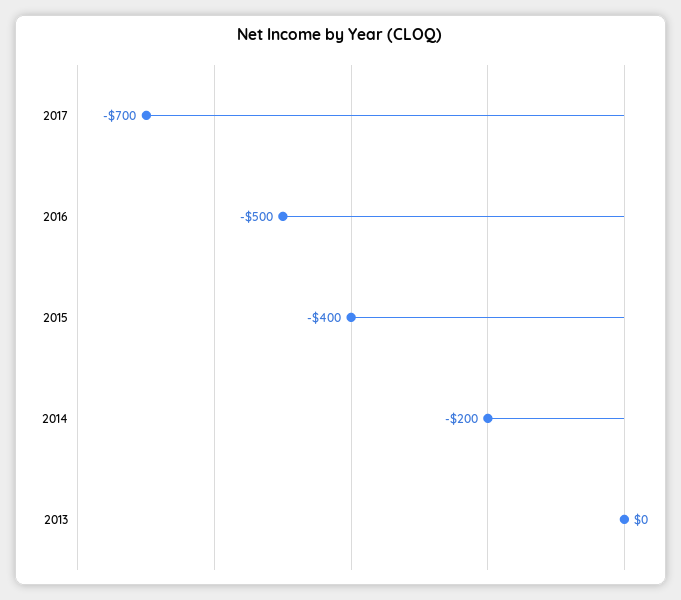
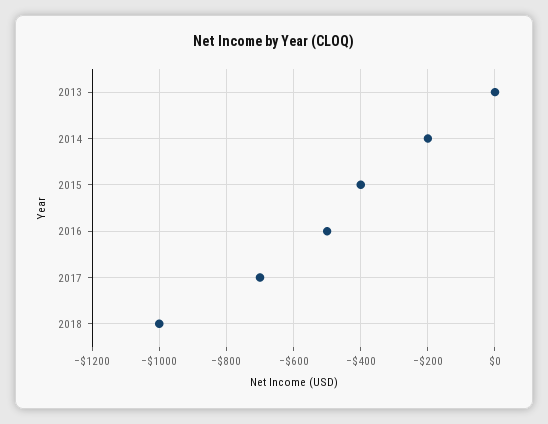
2018: none -> -1000

